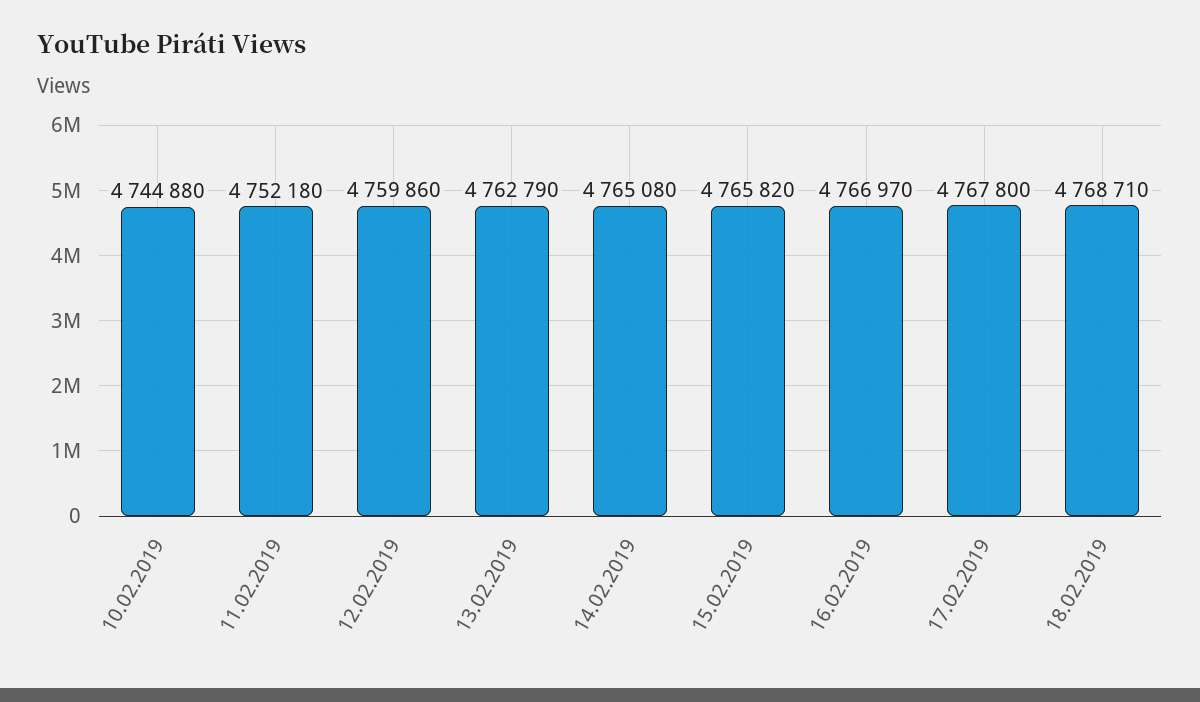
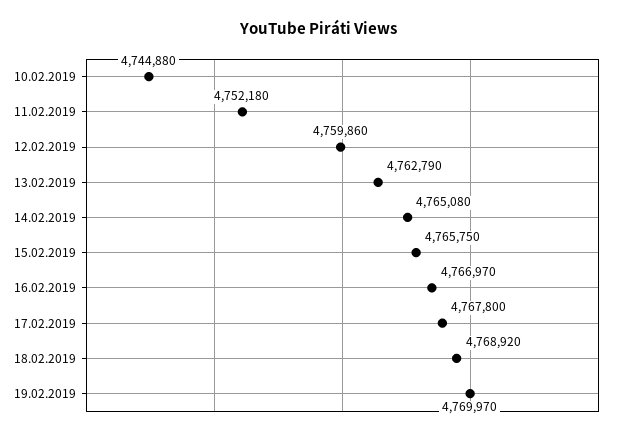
15.02.2019: 4765820 -> 4765750
18.02.2019: 4768710 -> 4768920
19.02.2019: none -> 4769970

